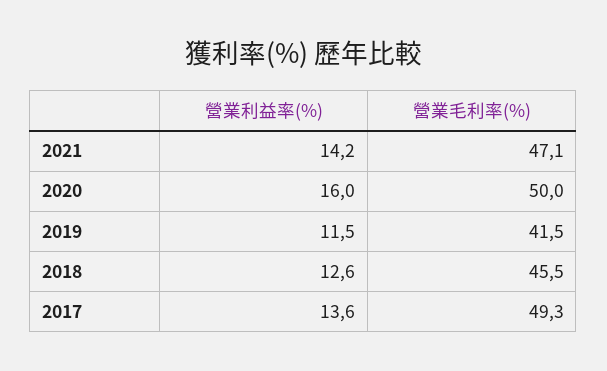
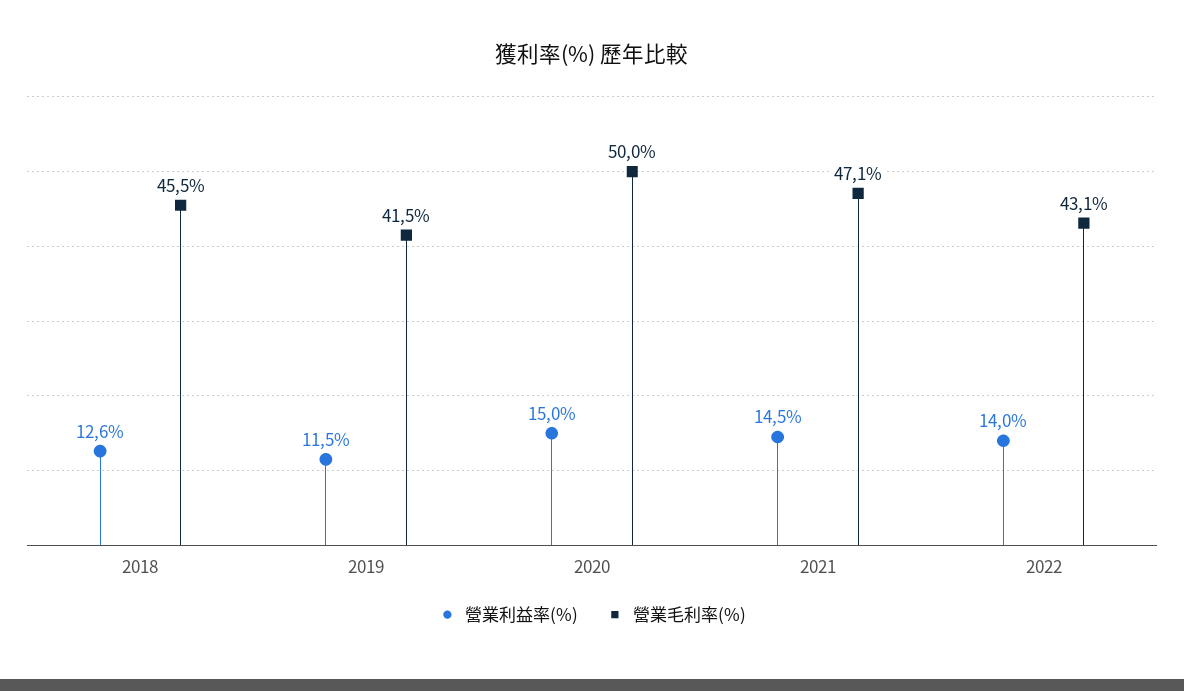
營業利益率(%), 2021: 14.2 -> 14.5
營業利益率(%), 2020: 16 -> 15
營業利益率(%), 2017: 13.6 -> none
營業毛利率(%), 2017: 49.3 -> none
營業利益率(%), 2022: none -> 14
營業毛利率(%), 2022: none -> 43.1

